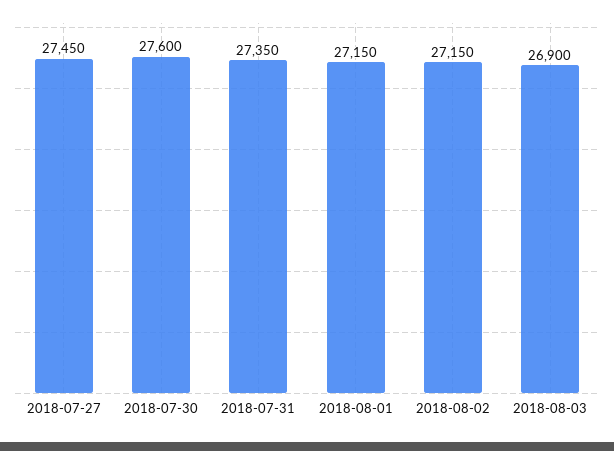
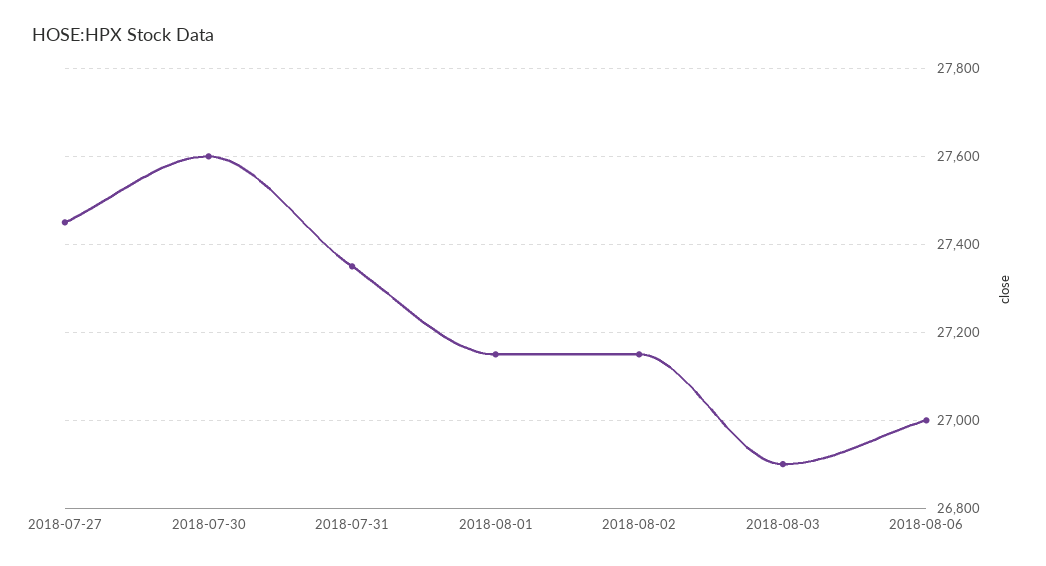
2018-08-06: none -> 27000

